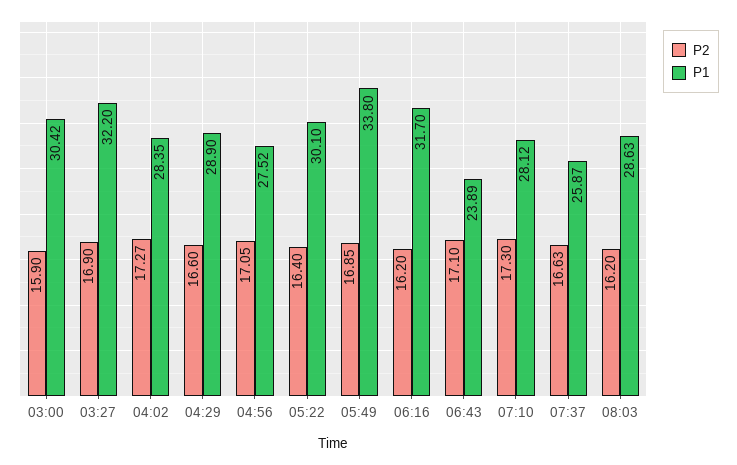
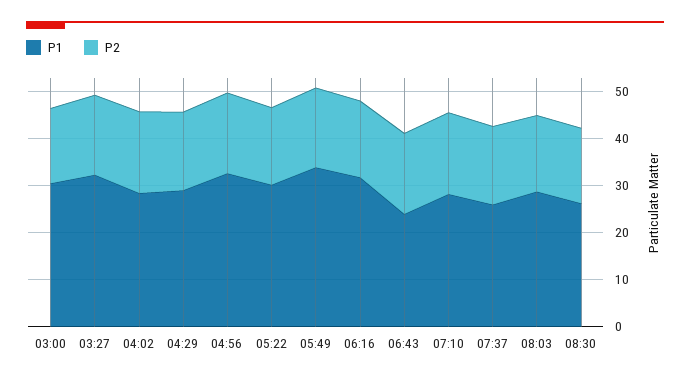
P1, 04:56: 27.52 -> 32
P1, 08:30: none -> 26
P2, 08:30: none -> 16

